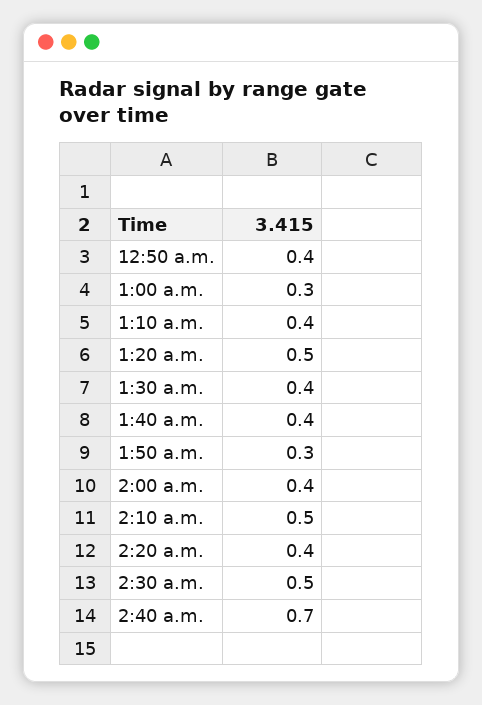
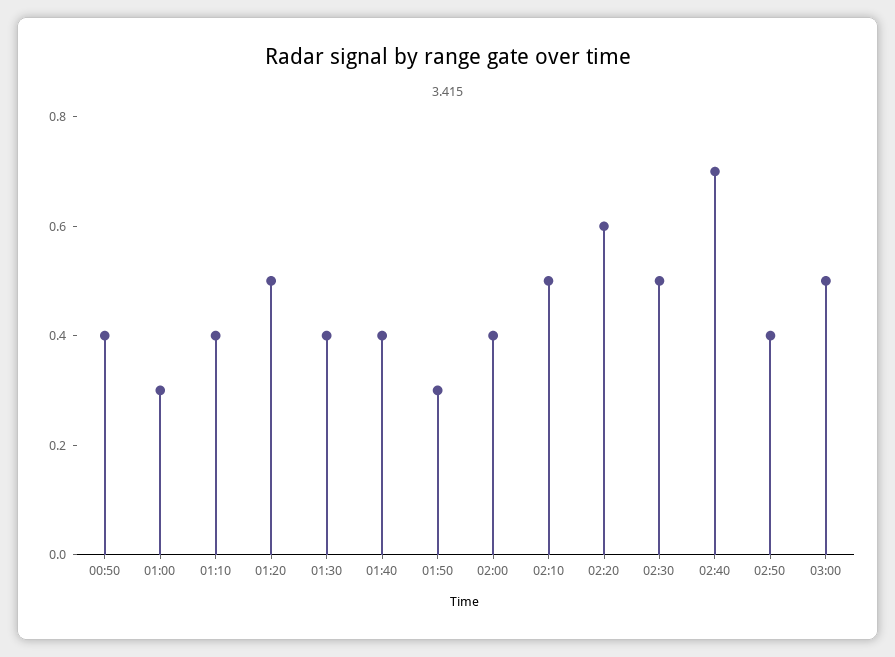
2:20 a.m.: 0.4 -> 0.6
02:50: none -> 0.4
03:00: none -> 0.5

